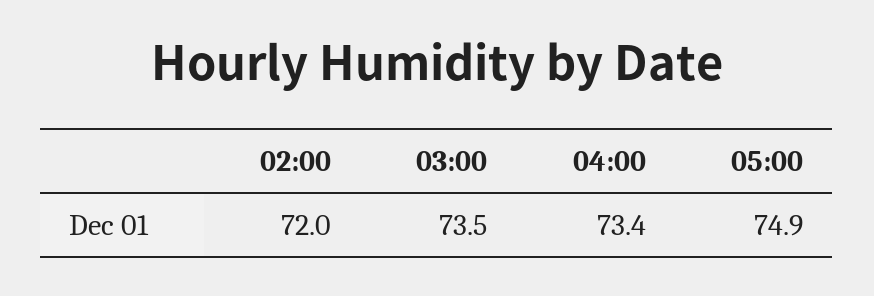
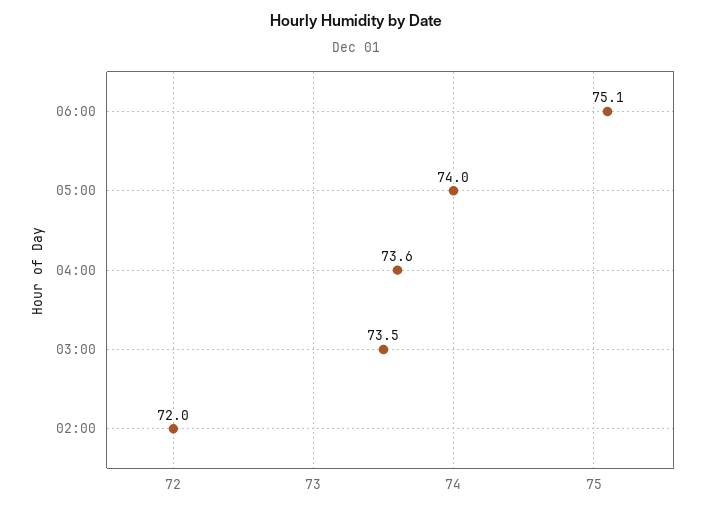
04:00: 73.4 -> 73.6
05:00: 74.9 -> 74
06:00: none -> 75.1

